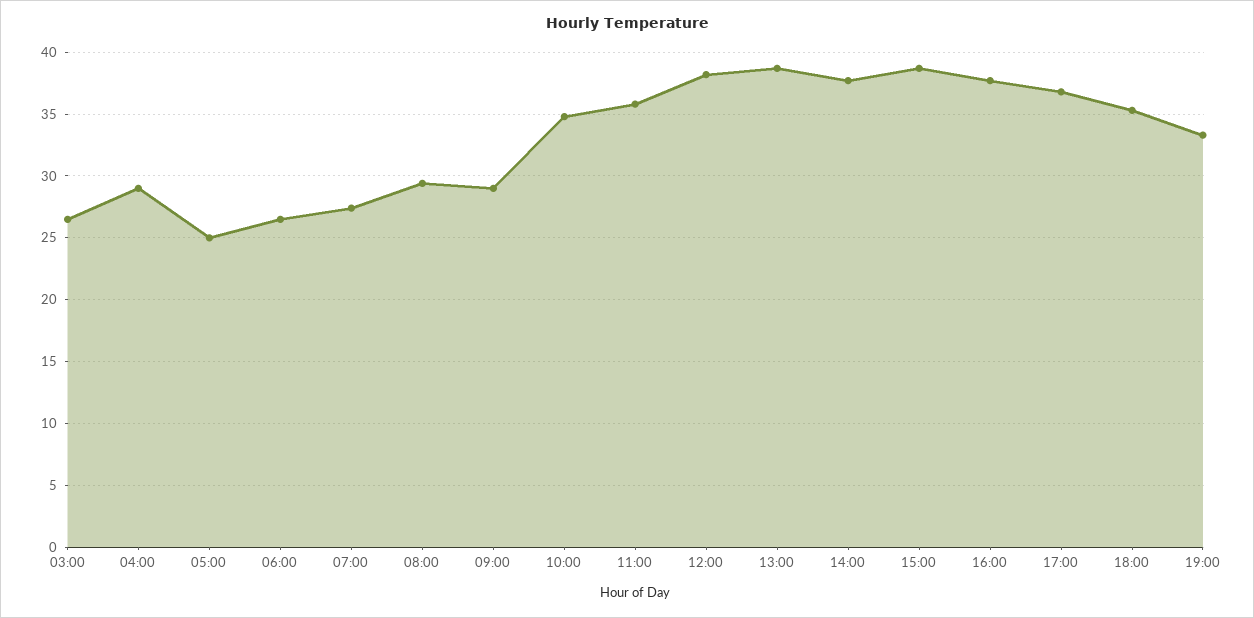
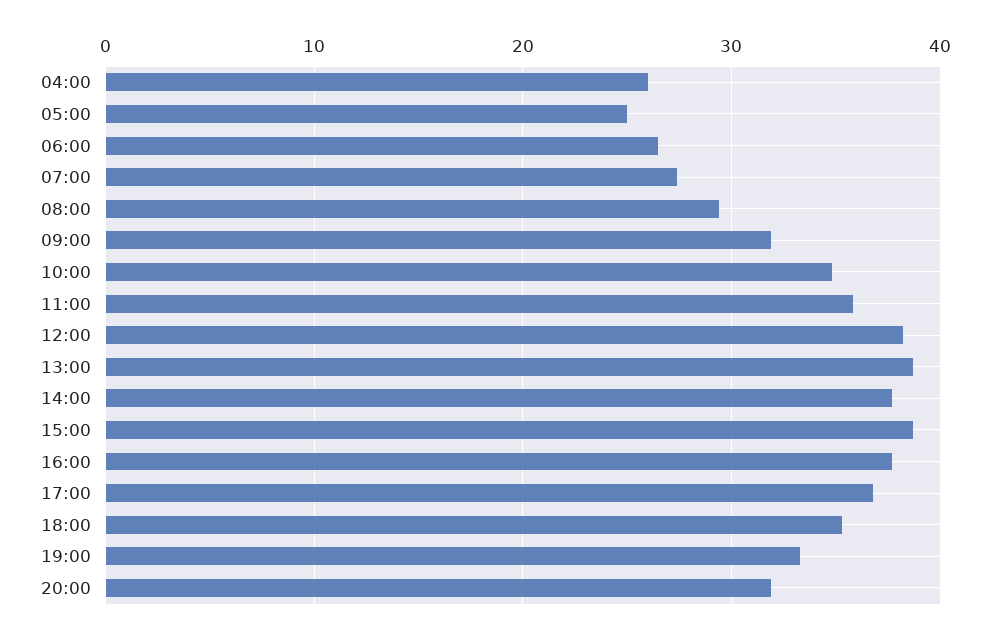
03:00: 26.5 -> none
04:00: 29 -> 26
09:00: 29 -> 32
20:00: none -> 32

